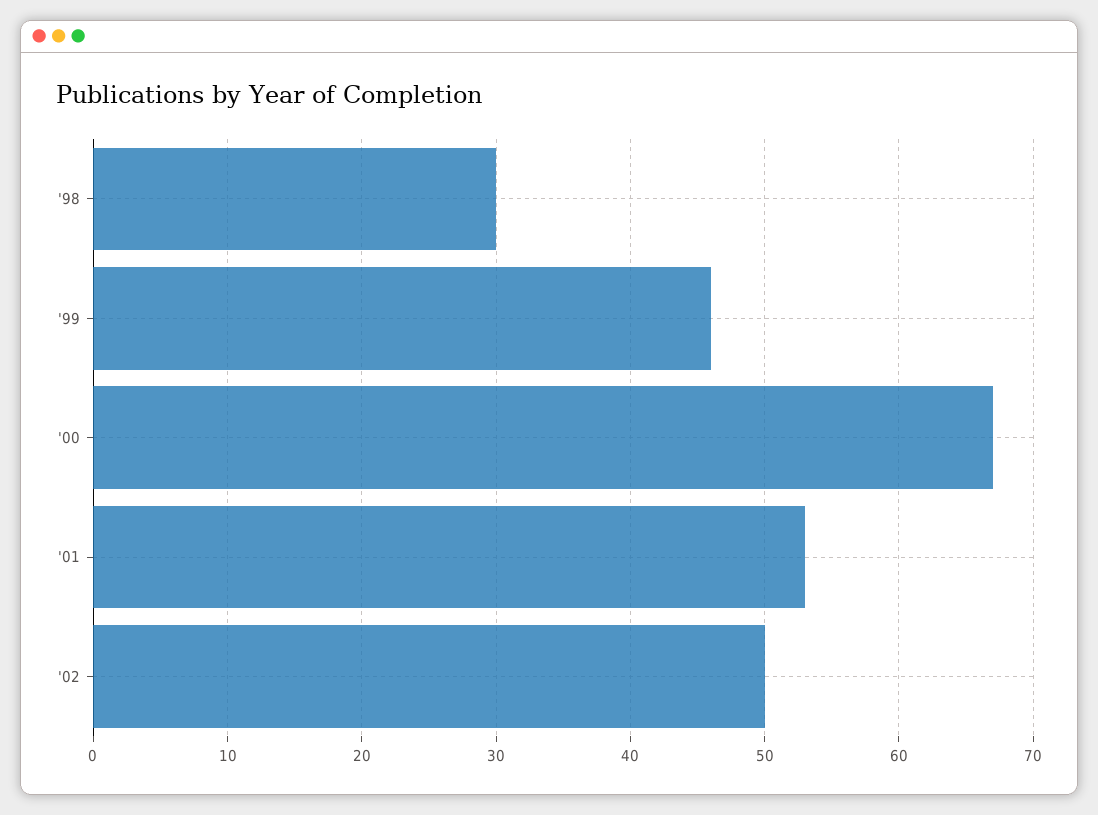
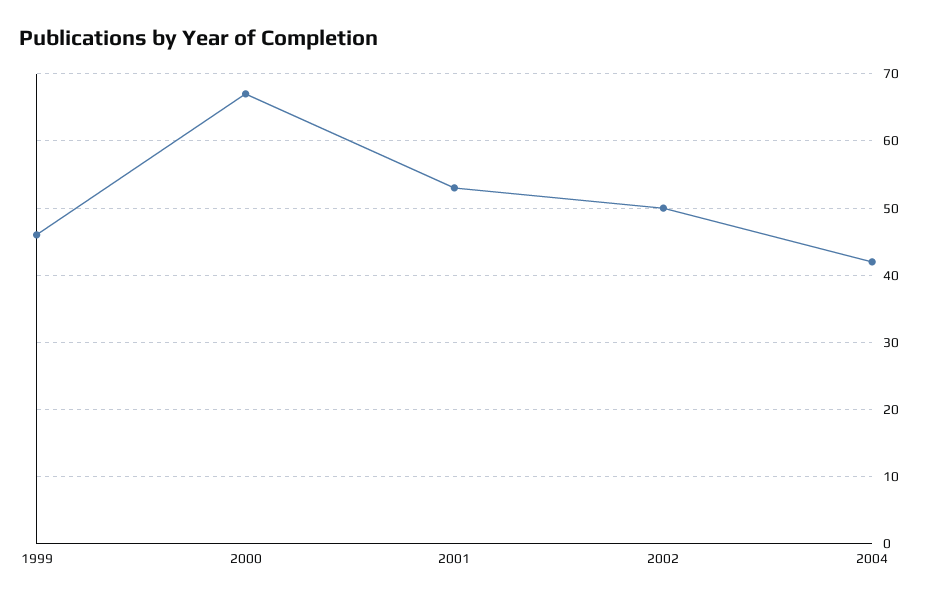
'98: 30 -> none
2004: none -> 42

